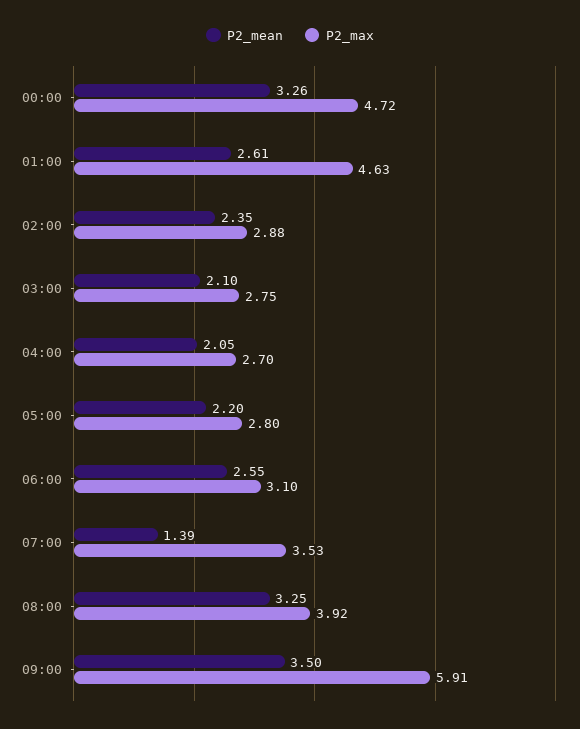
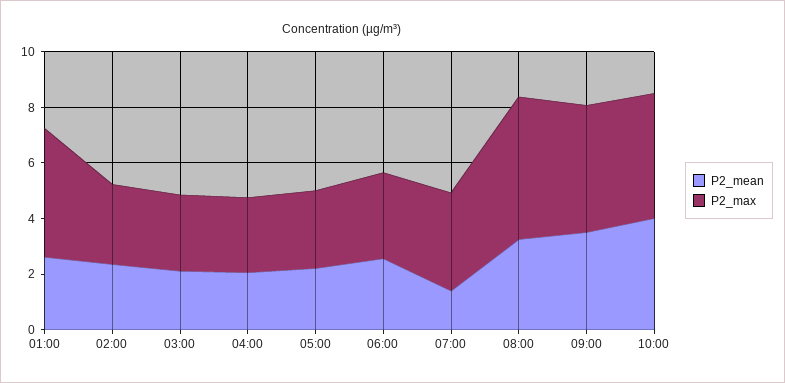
P2_mean, 00:00: 3.26 -> none
P2_max, 00:00: 4.72 -> none
P2_max, 08:00: 3.92 -> 5
P2_max, 09:00: 5.91 -> 4.5
P2_mean, 10:00: none -> 4
P2_max, 10:00: none -> 4.5

